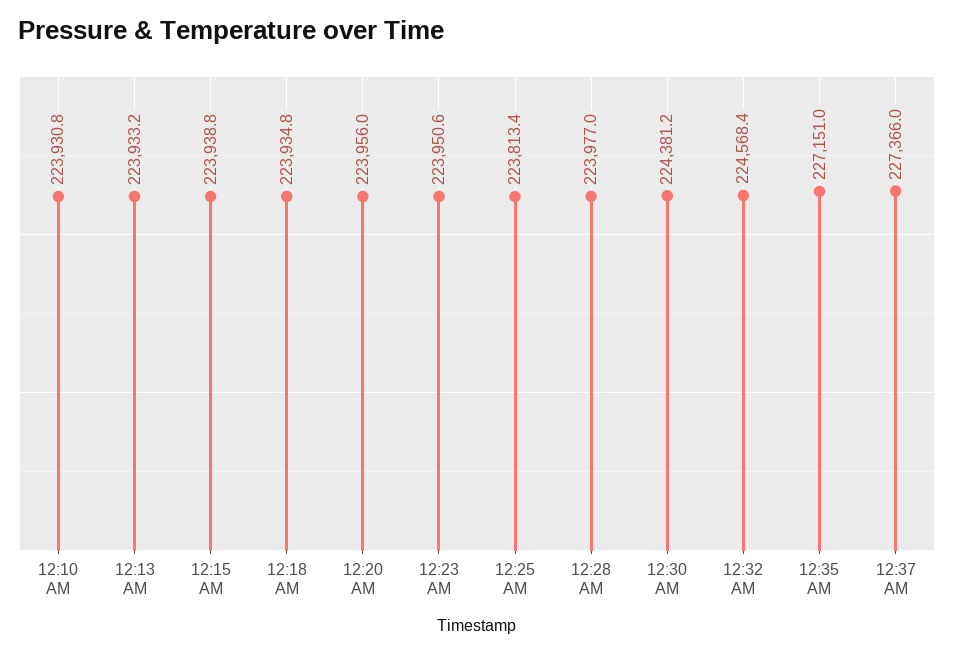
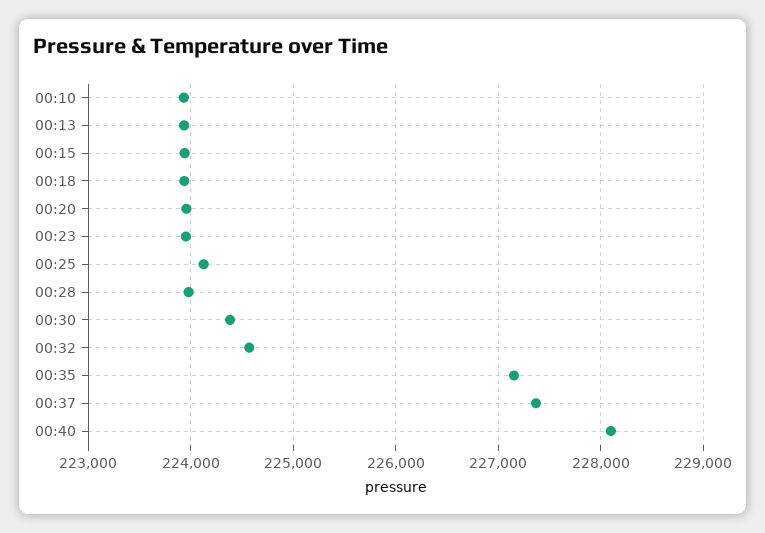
12:25 AM: 223813.4 -> 224100
00:40: none -> 228100

